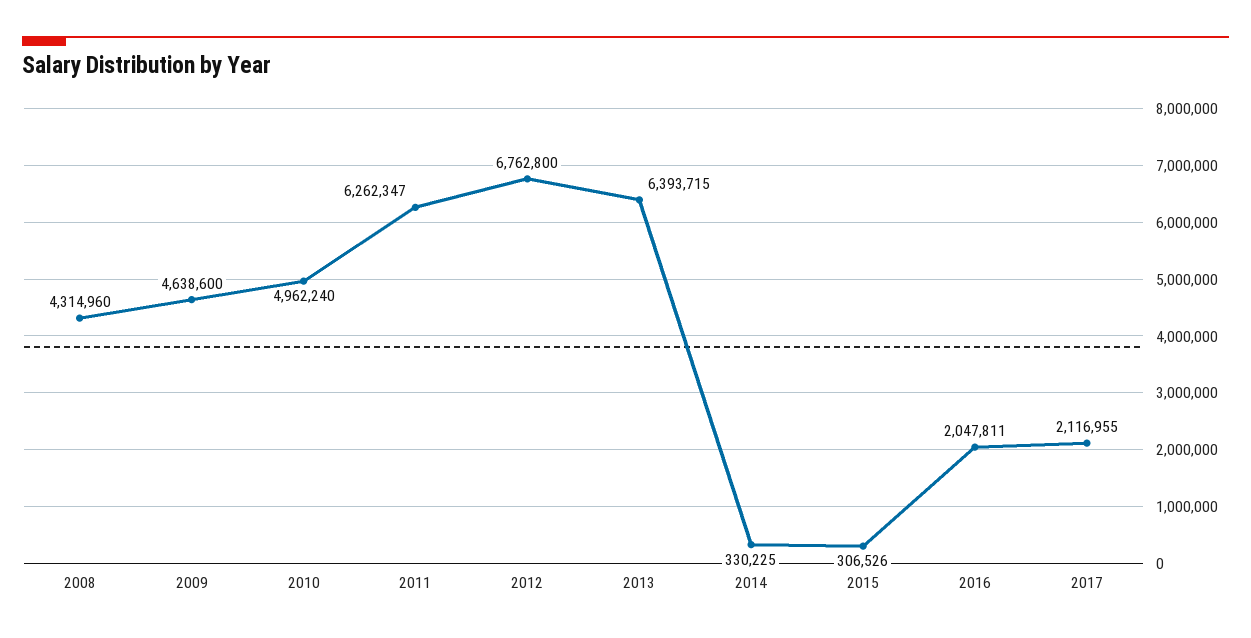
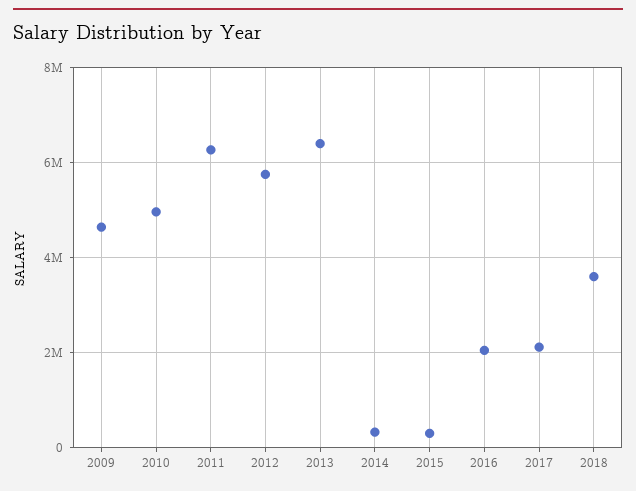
2008: 4314960 -> none
2012: 6762800 -> 5800000
2018: none -> 3600000

